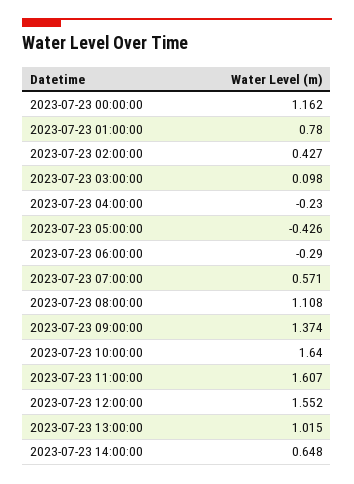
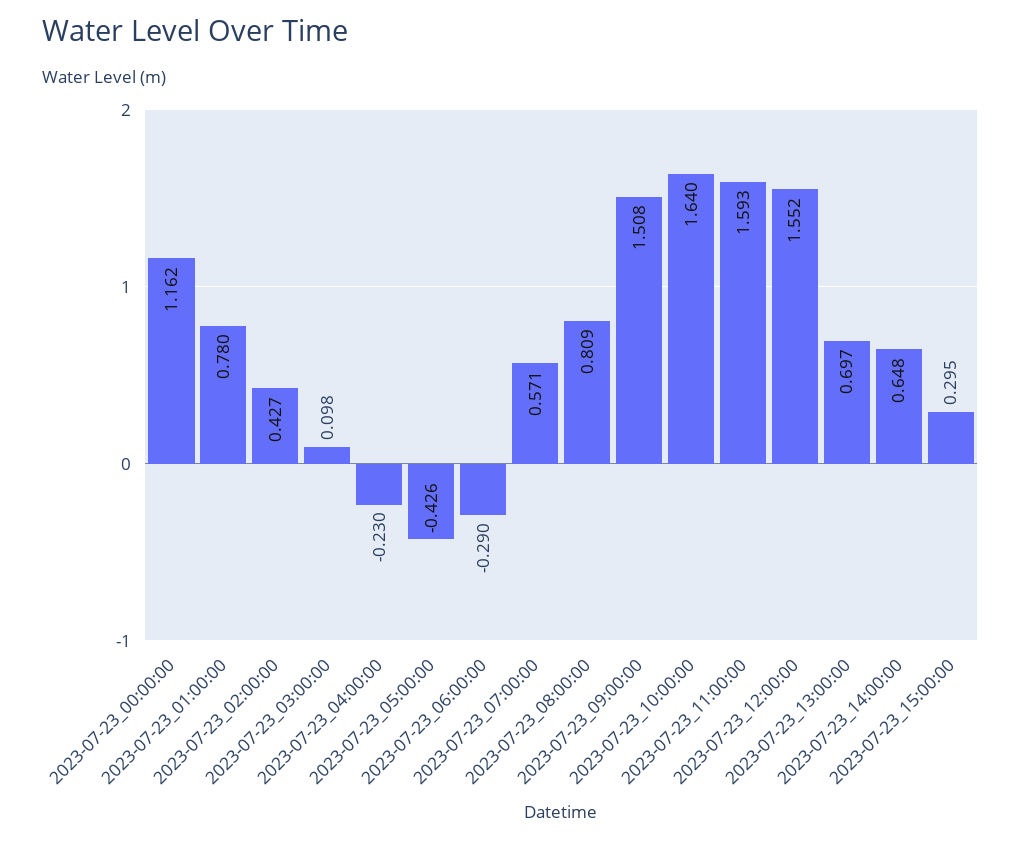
2023-07-23 08:00:00: 1.108 -> 0.809
2023-07-23 09:00:00: 1.374 -> 1.508
2023-07-23 11:00:00: 1.607 -> 1.593
2023-07-23 13:00:00: 1.015 -> 0.697
2023-07-23_15:00:00: none -> 0.295

